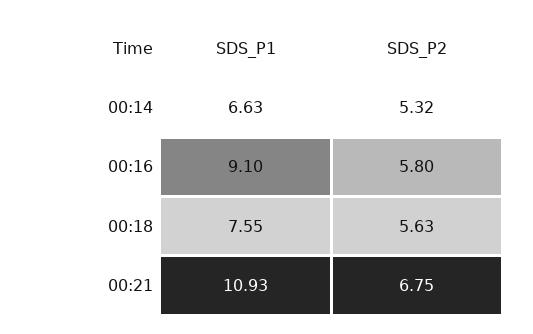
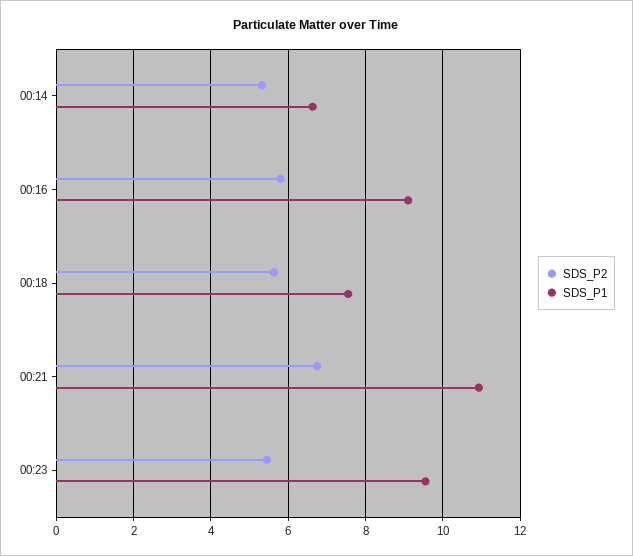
SDS_P2, 00:23: none -> 5.4
SDS_P1, 00:23: none -> 9.6

